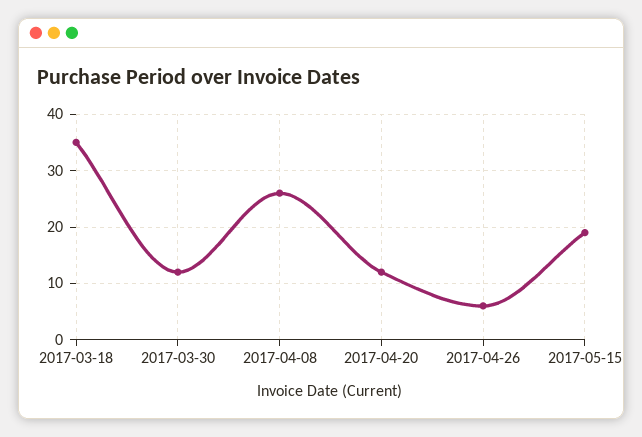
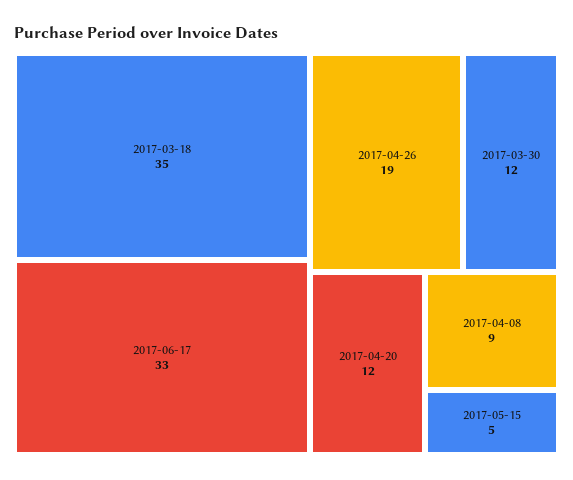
2017-04-08: 25 -> 9
2017-04-26: 5 -> 19
2017-05-15: 20 -> 5
2017-06-17: none -> 33

